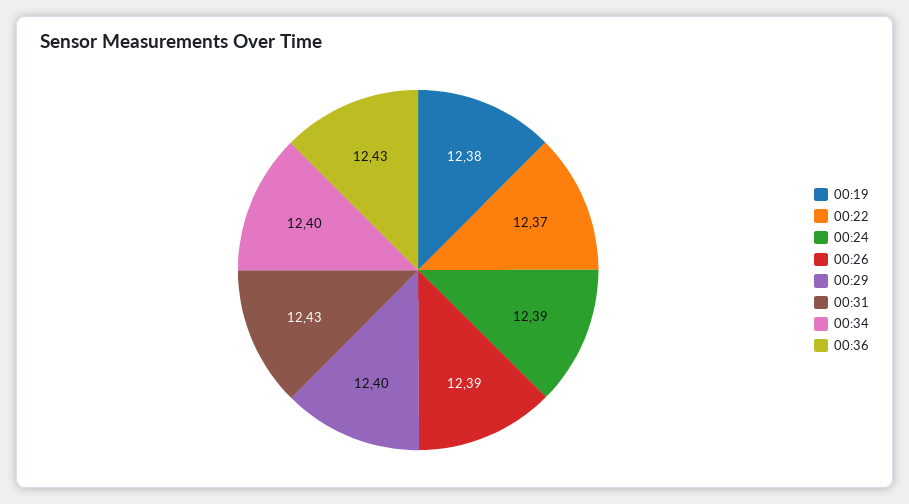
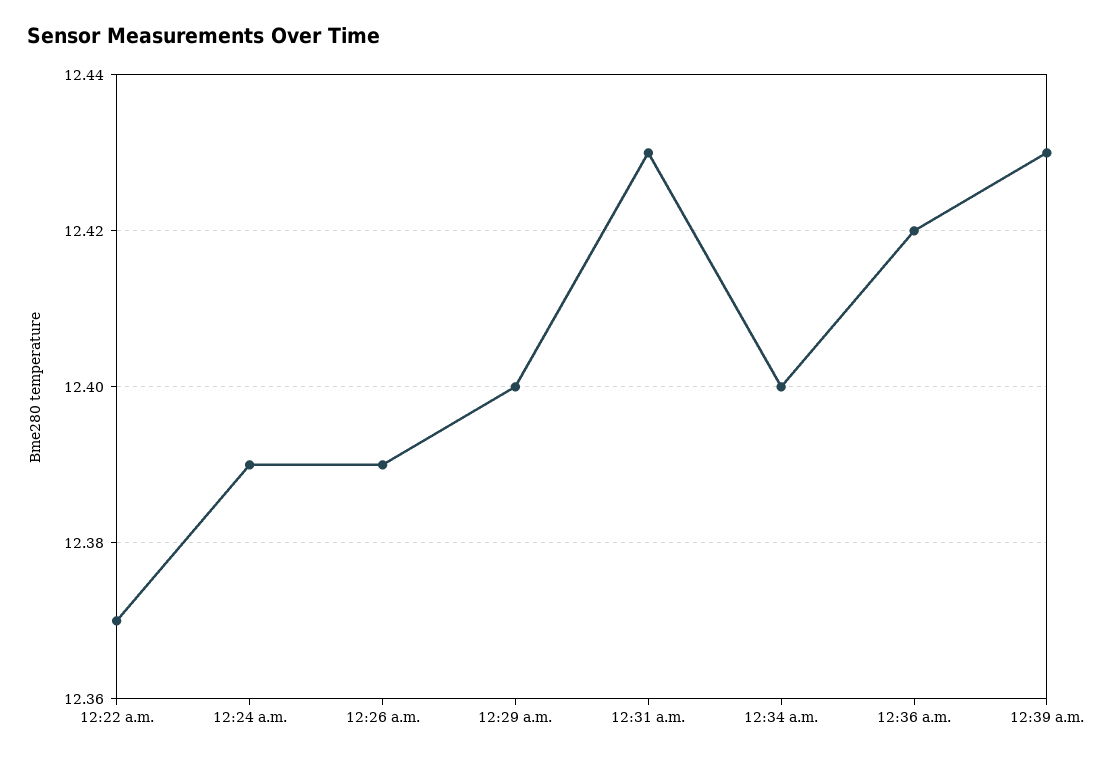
00:19: 12.38 -> none
00:36: 12.43 -> 12.42
12:39 a.m.: none -> 12.43

